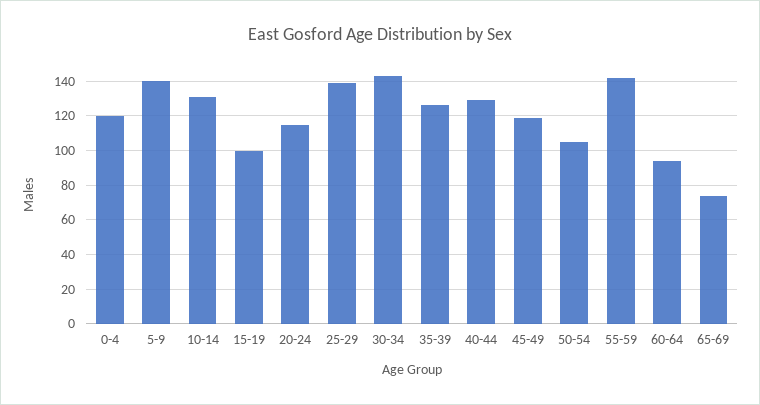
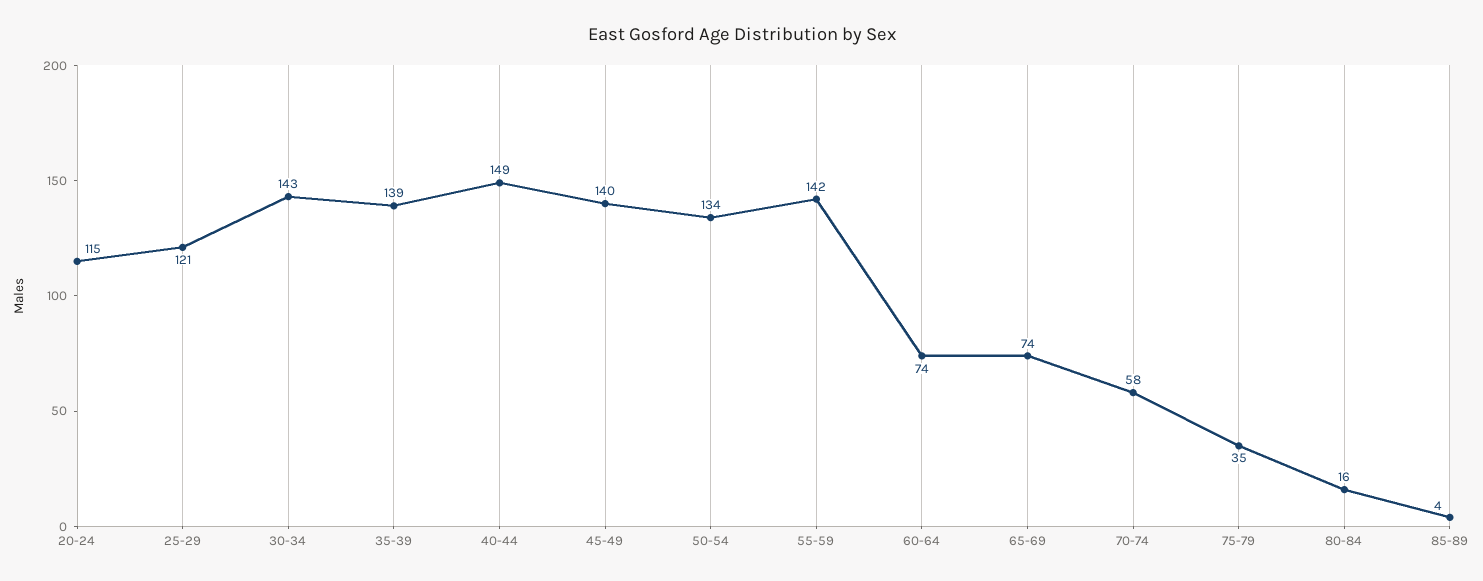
0-4: 120 -> none
5-9: 140 -> none
10-14: 130 -> none
15-19: 100 -> none
25-29: 140 -> 121
35-39: 125 -> 139
40-44: 130 -> 149
45-49: 120 -> 140
50-54: 105 -> 134
60-64: 95 -> 74
70-74: none -> 58
75-79: none -> 35
80-84: none -> 16
85-89: none -> 4

